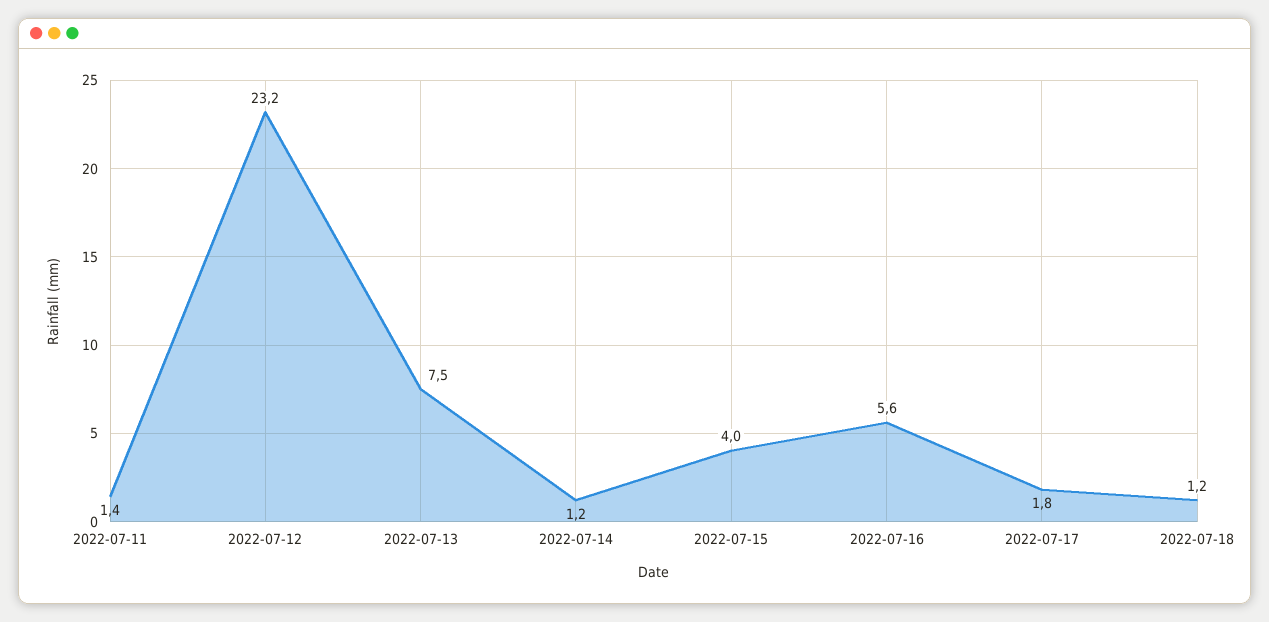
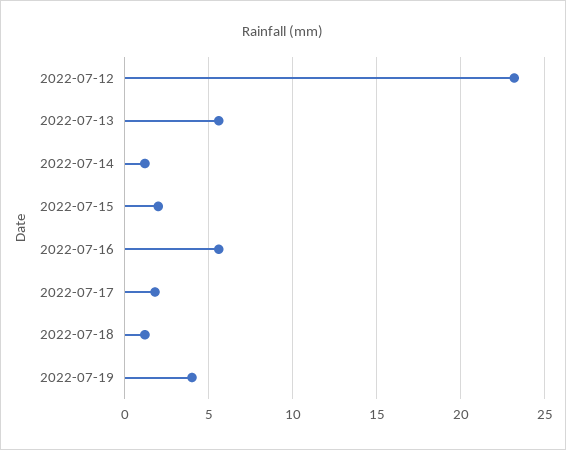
2022-07-11: 1.4 -> none
2022-07-13: 7.5 -> 5.5
2022-07-15: 4 -> 2
2022-07-19: none -> 4

